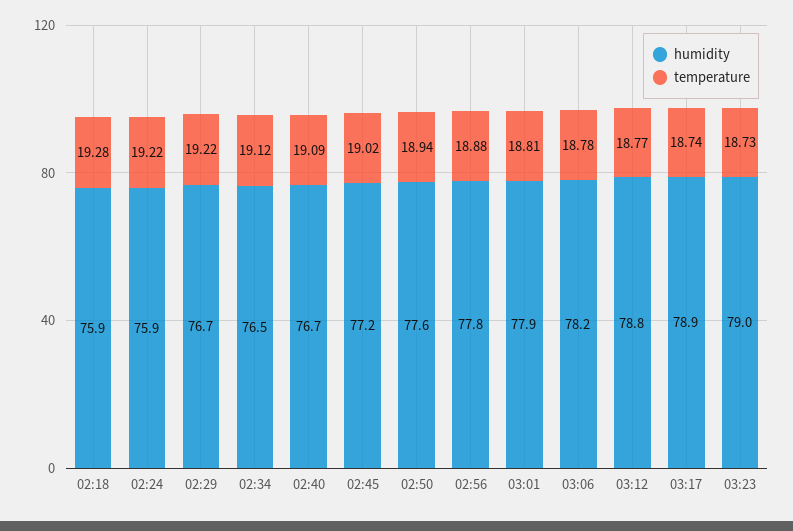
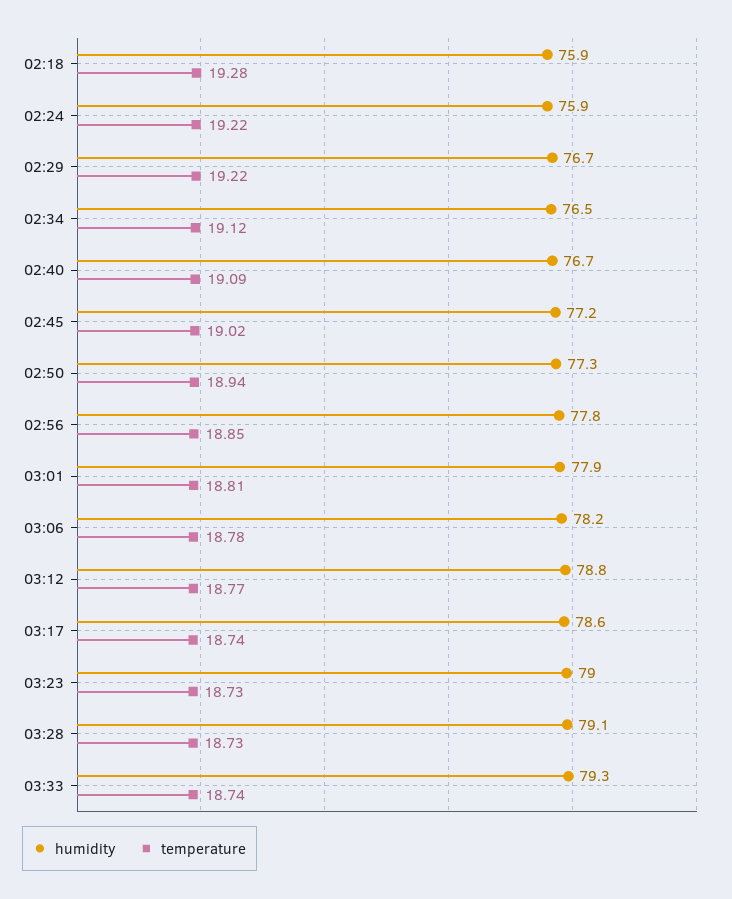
humidity, 02:50: 77.6 -> 77.3
temperature, 02:56: 18.88 -> 18.85
humidity, 03:17: 78.9 -> 78.6
humidity, 03:28: none -> 79.1
temperature, 03:28: none -> 18.73
humidity, 03:33: none -> 79.3
temperature, 03:33: none -> 18.74

